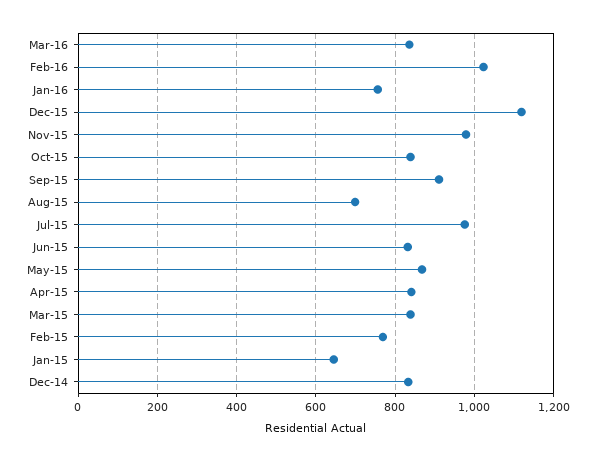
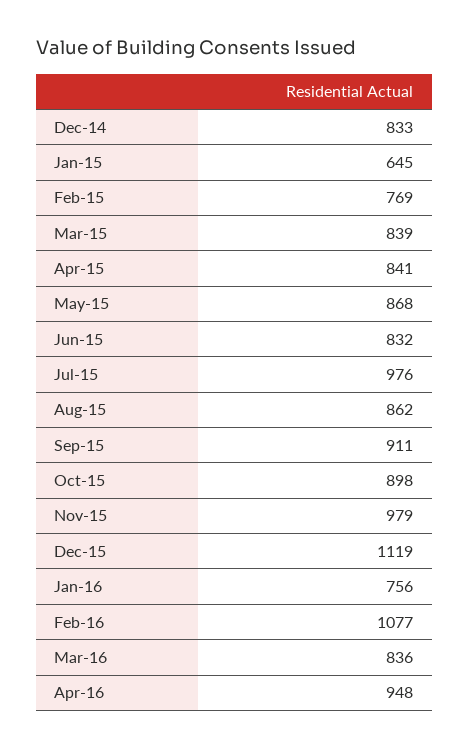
Feb-16: 1020 -> 1077
Oct-15: 840 -> 898
Aug-15: 700 -> 862
Apr-16: none -> 948

